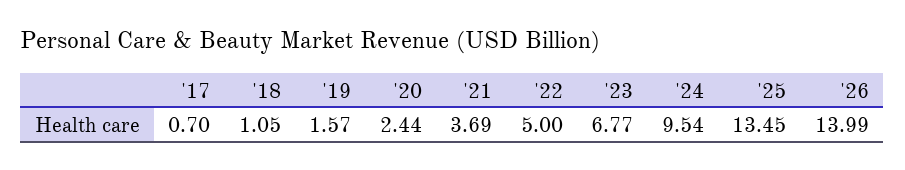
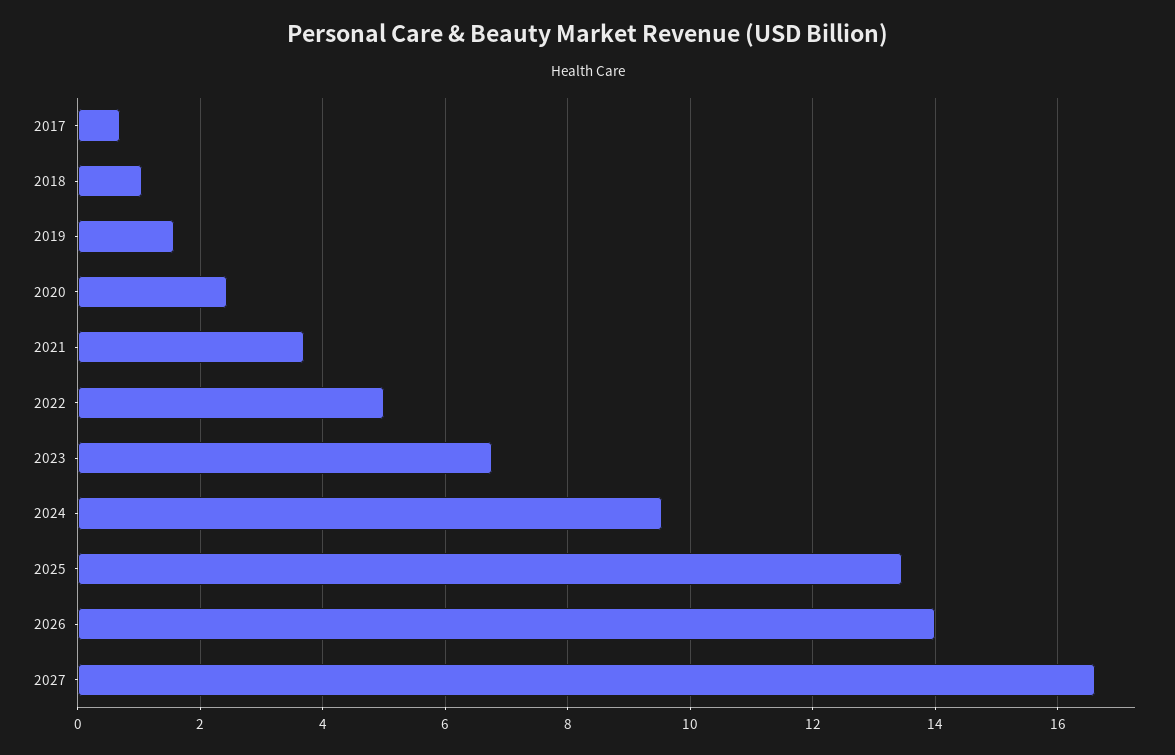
2027: none -> 16.6

